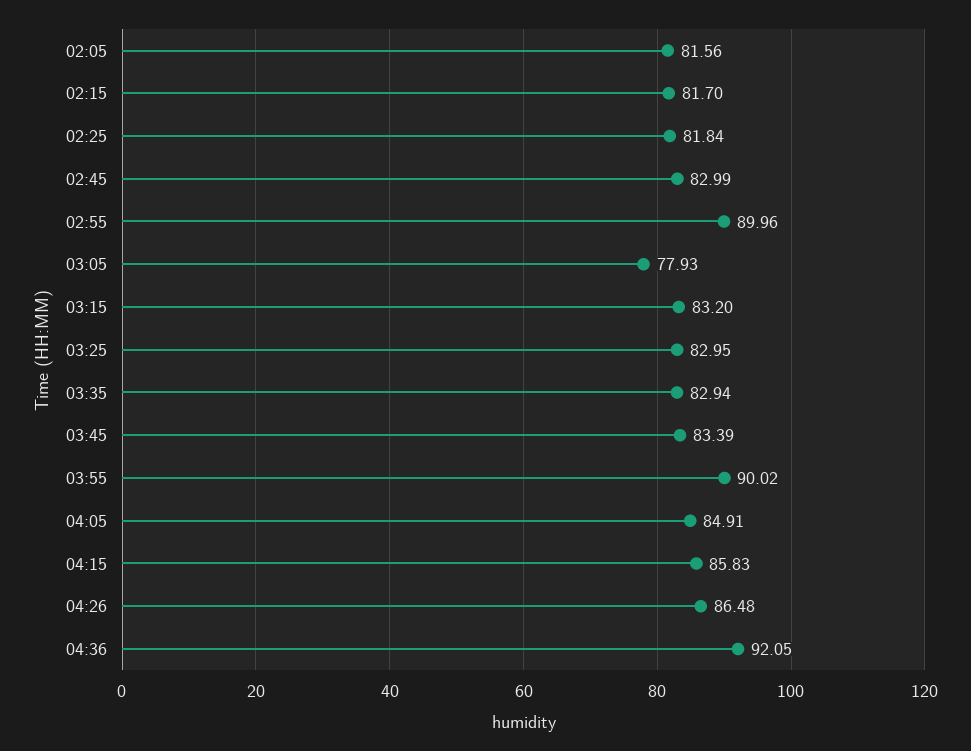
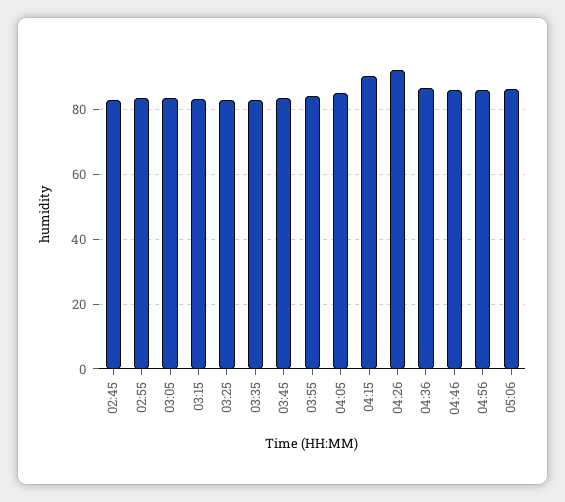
02:05: 81.56 -> none
02:15: 81.7 -> none
02:25: 81.84 -> none
02:55: 89.96 -> 84
03:05: 77.93 -> 84
03:55: 90.02 -> 84
04:15: 85.83 -> 90
04:26: 86.48 -> 92
04:36: 92.05 -> 86
04:46: none -> 86
04:56: none -> 86
05:06: none -> 86

